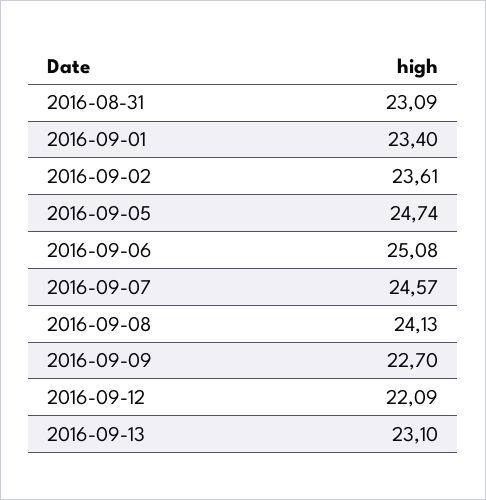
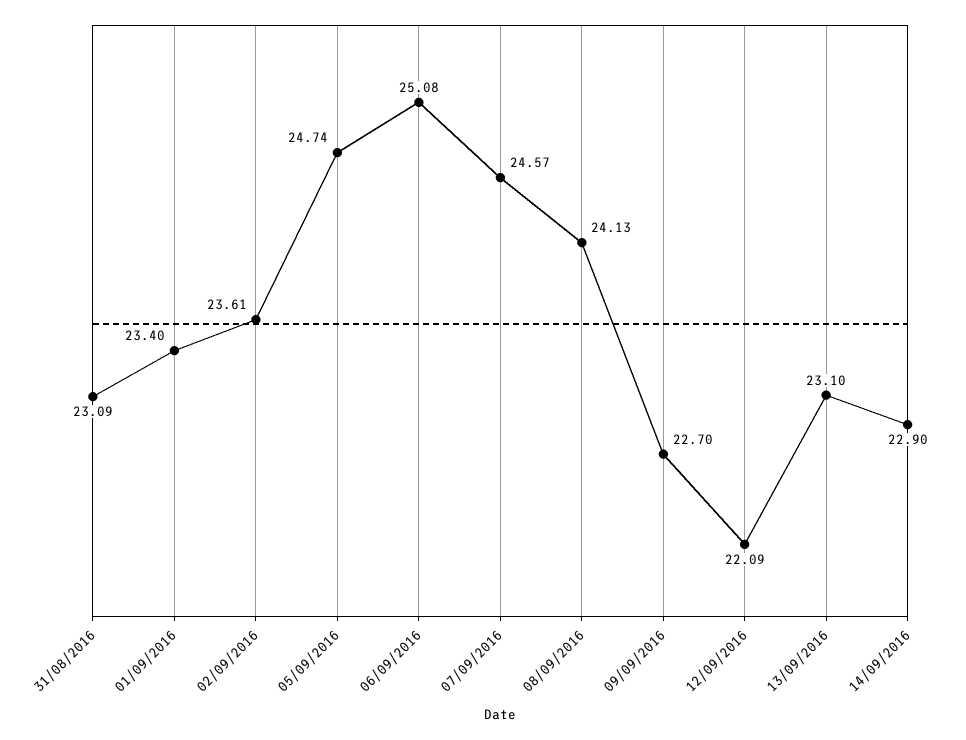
14/09/2016: none -> 22.9

